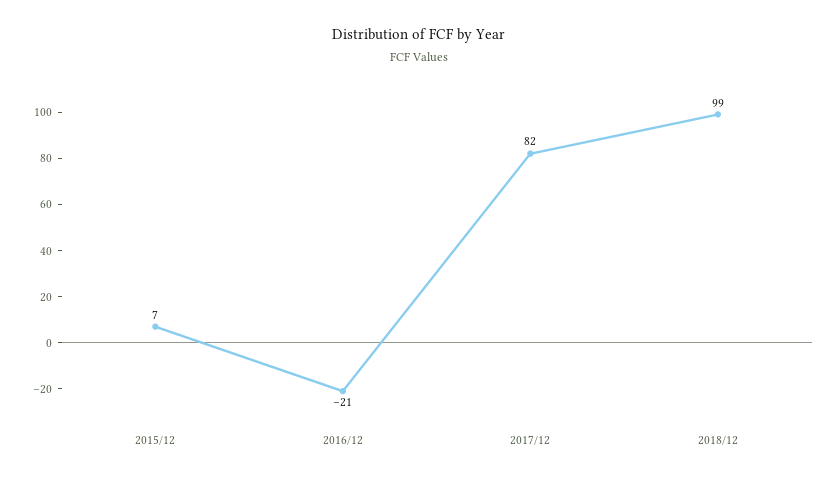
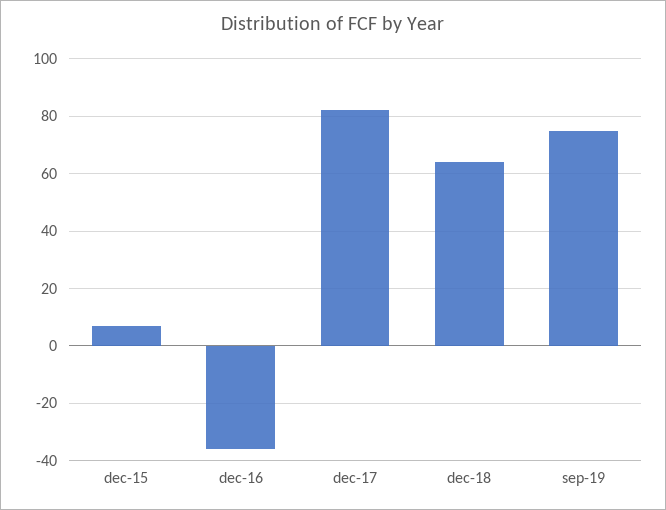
2016/12: -21 -> -35
2018/12: 99 -> 65
sep-19: none -> 75

